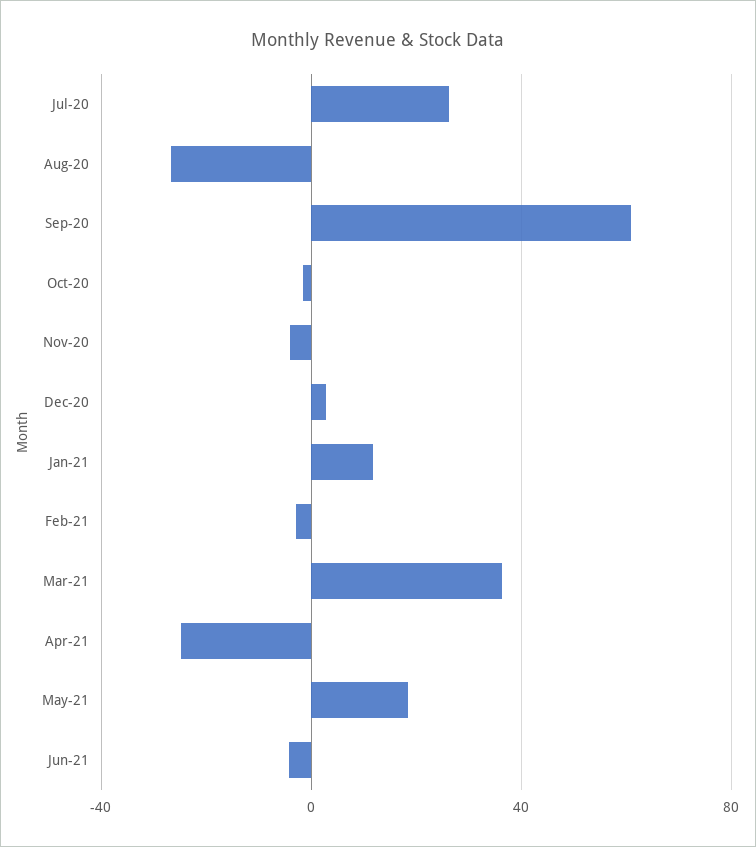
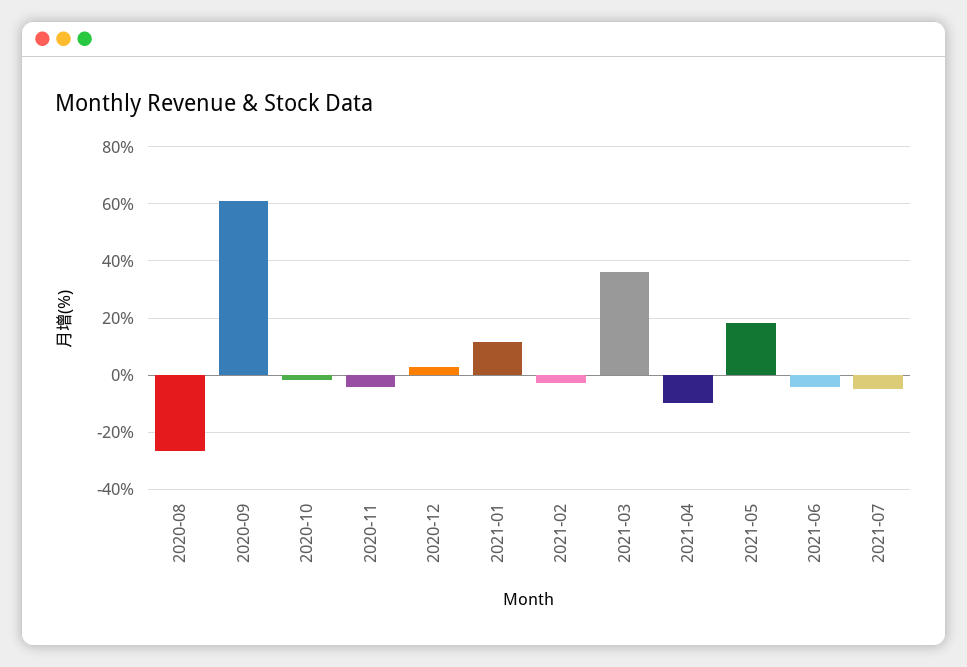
Jul-20: 25 -> none
Apr-21: -25 -> -10
2021-07: none -> -5

